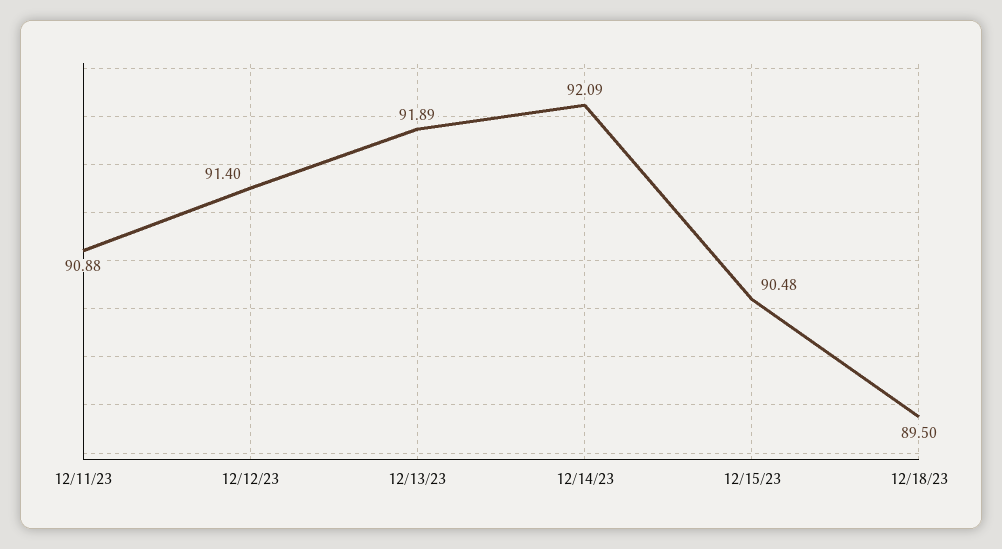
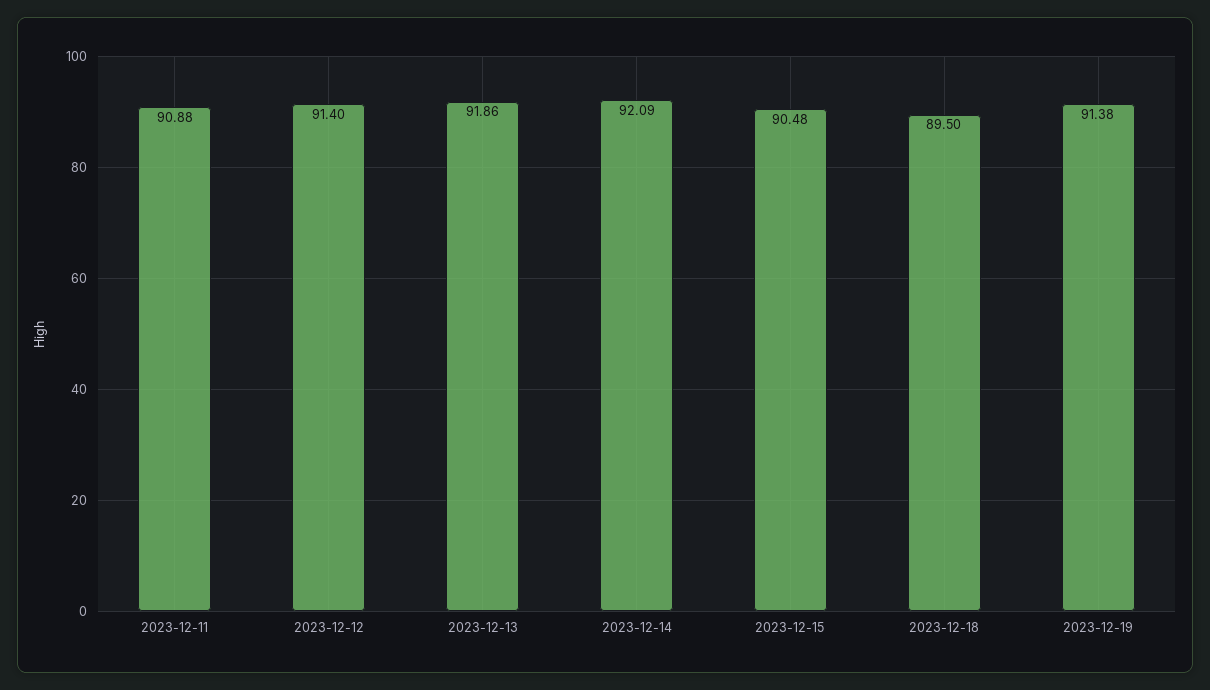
12/13/23: 91.89 -> 91.86
2023-12-19: none -> 91.38

